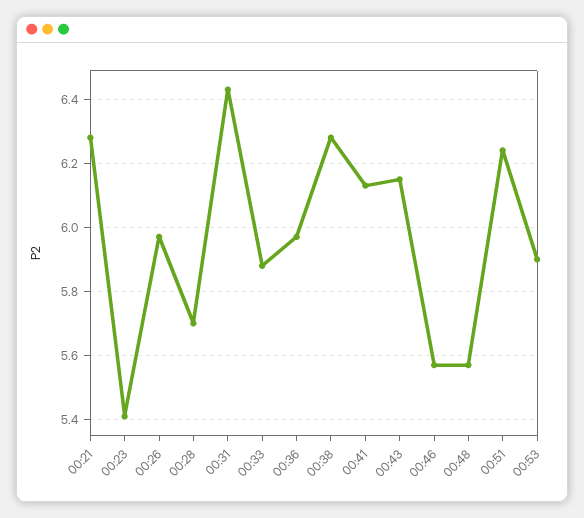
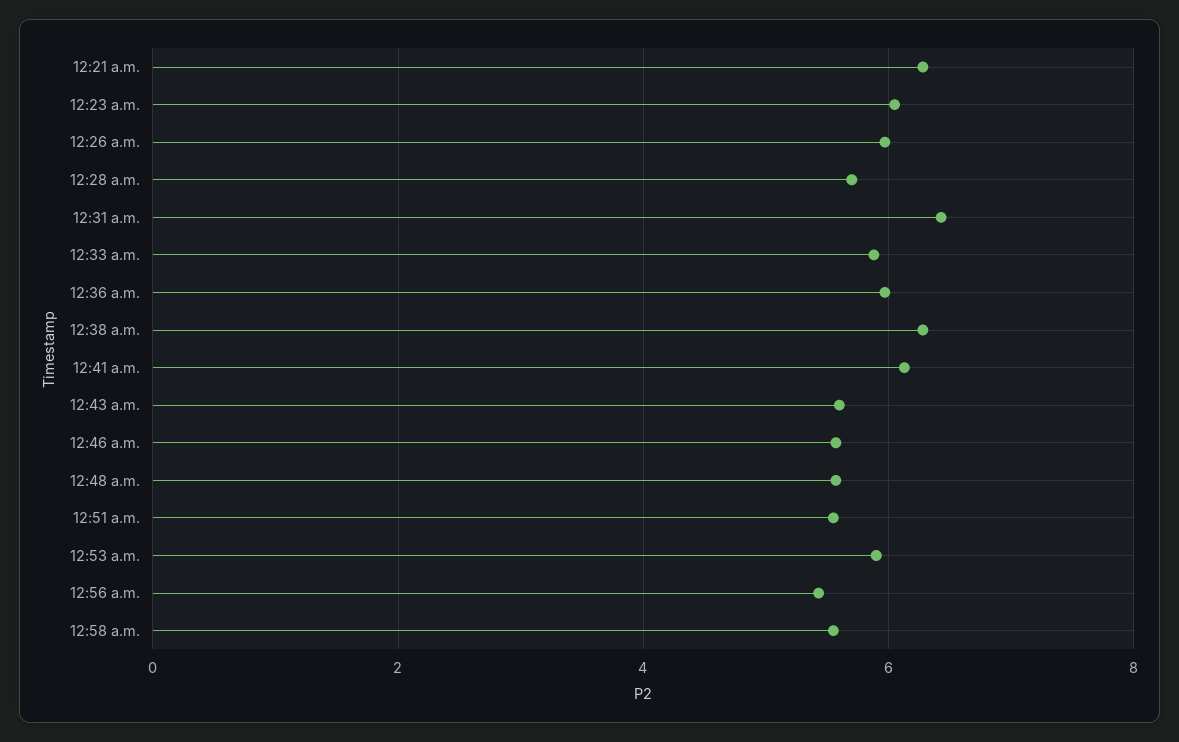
00:23: 5.4 -> 6
00:43: 6.15 -> 5.6
00:51: 6.25 -> 5.6
12:56 a.m.: none -> 5.4
12:58 a.m.: none -> 5.6

